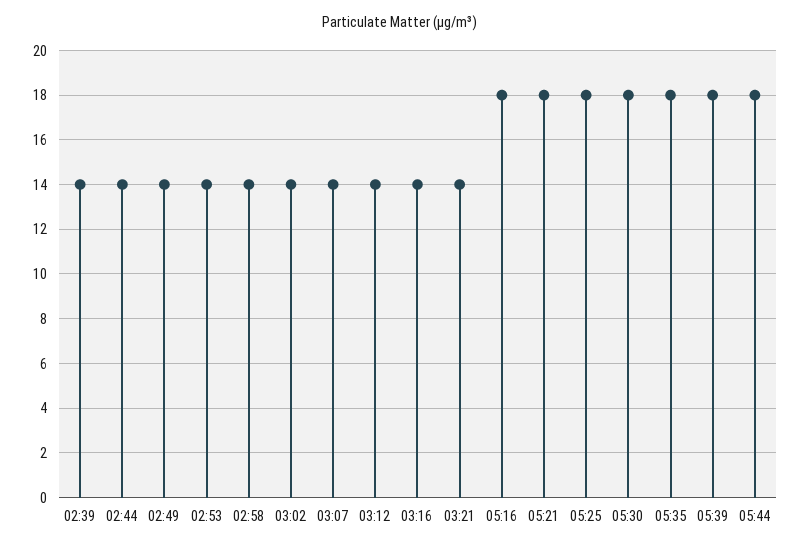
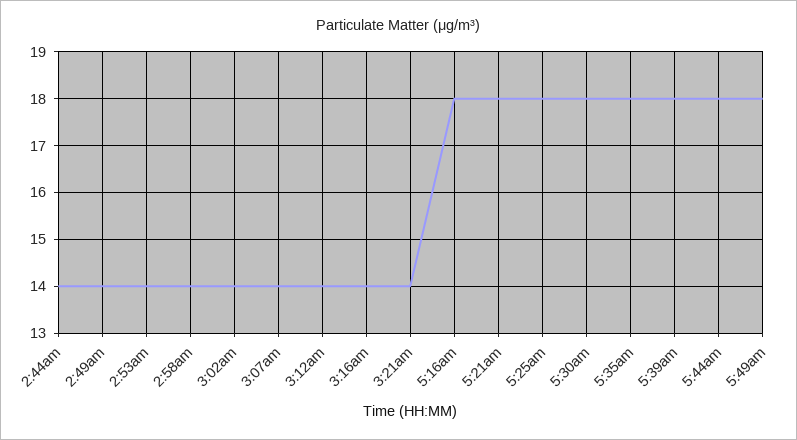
02:39: 14 -> none
5:49am: none -> 18

